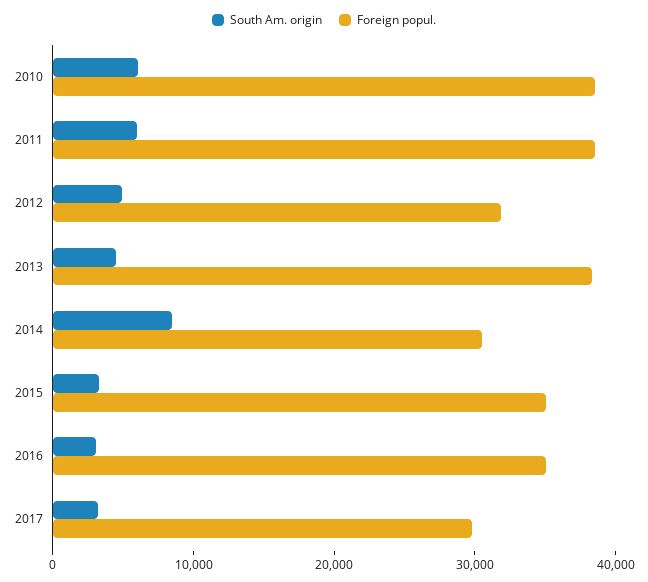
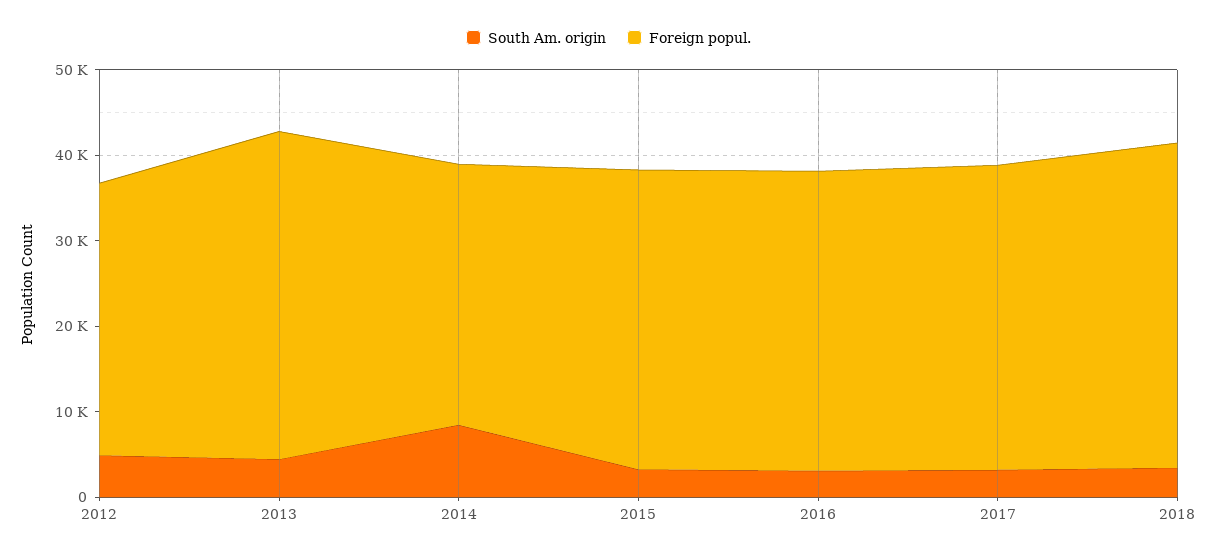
South Am. origin, 2010: 6000 -> none
Foreign popul., 2010: 38000 -> none
South Am. origin, 2011: 6000 -> none
Foreign popul., 2011: 38000 -> none
Foreign popul., 2017: 30000 -> 36000
South Am. origin, 2018: none -> 4000
Foreign popul., 2018: none -> 38000

